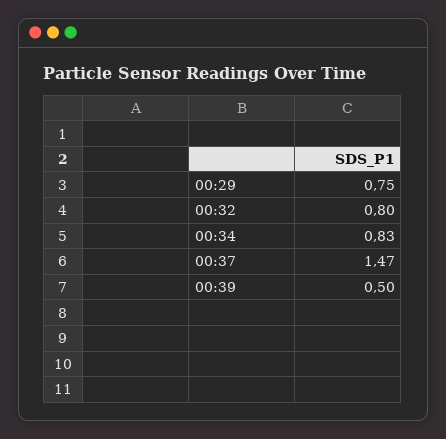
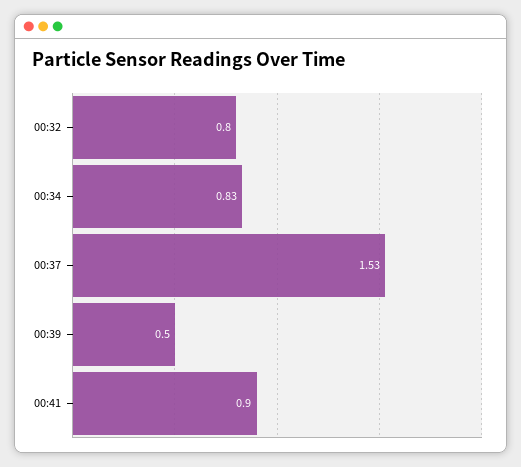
00:29: 0.75 -> none
00:37: 1.47 -> 1.53
00:41: none -> 0.9

